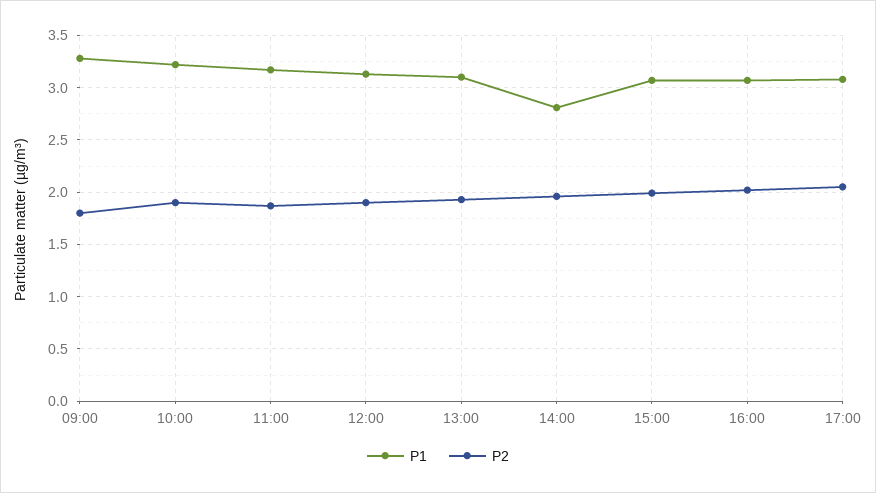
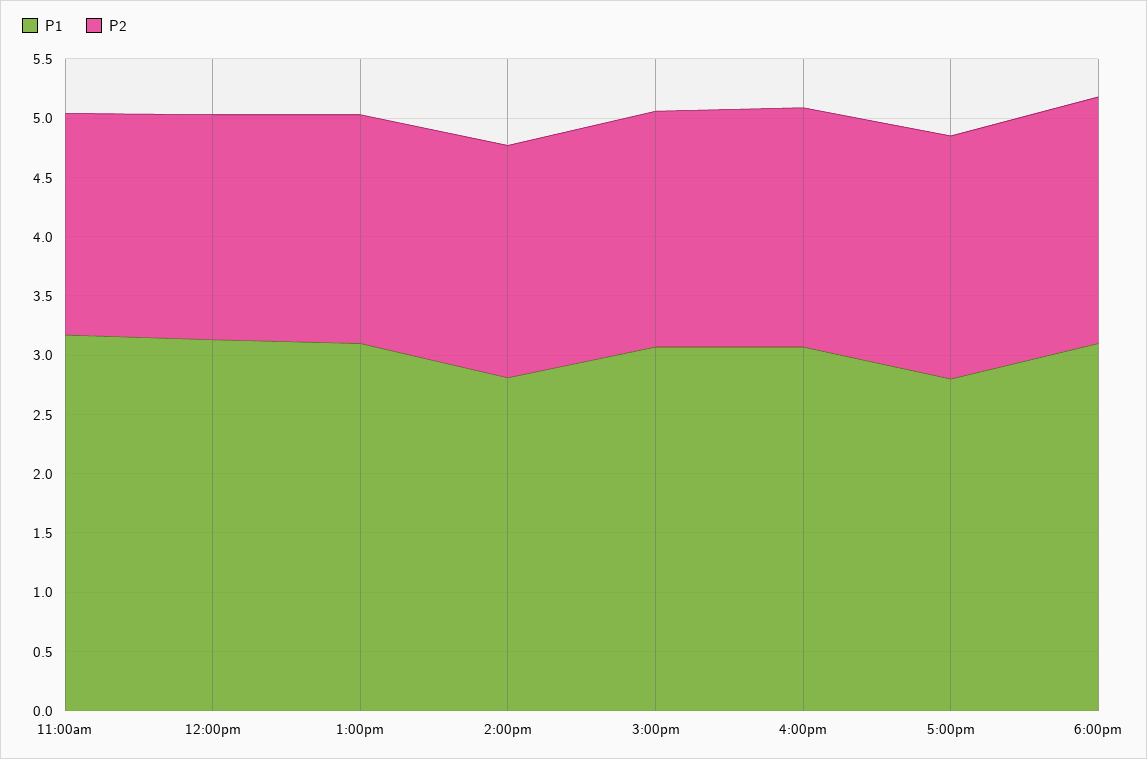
P1, 09:00: 3.3 -> none
P2, 09:00: 1.8 -> none
P1, 10:00: 3.2 -> none
P2, 10:00: 1.9 -> none
P1, 17:00: 3.1 -> 2.8
P1, 6:00pm: none -> 3.1
P2, 6:00pm: none -> 2.1

